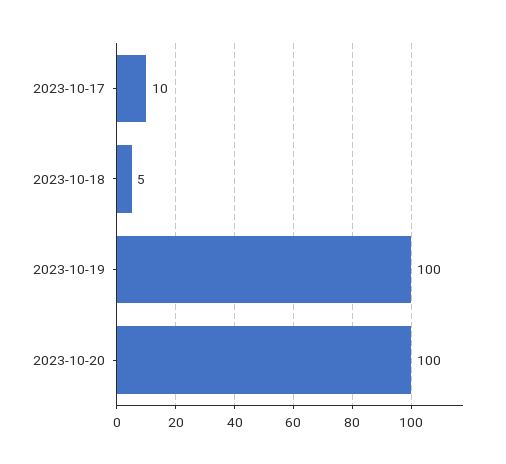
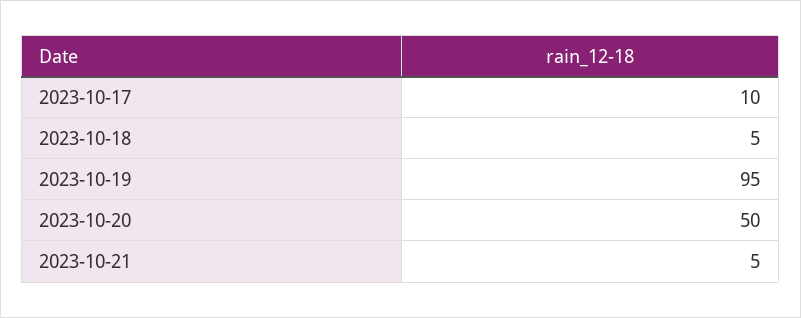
2023-10-19: 100 -> 95
2023-10-20: 100 -> 50
2023-10-21: none -> 5

